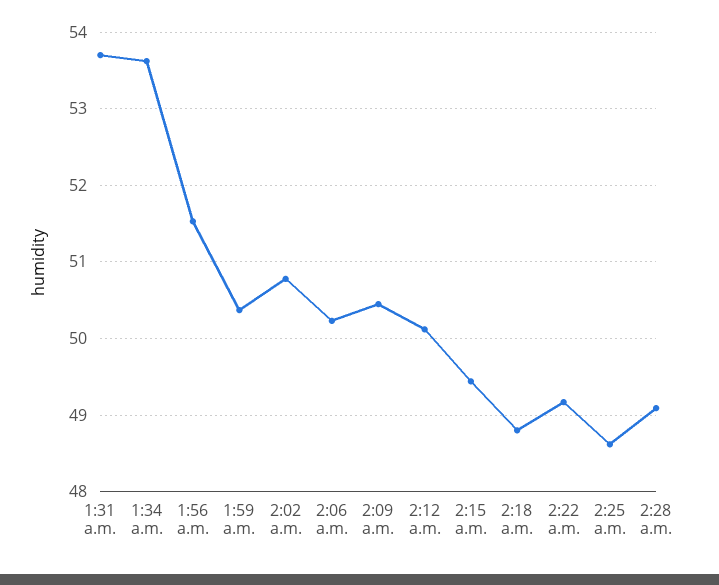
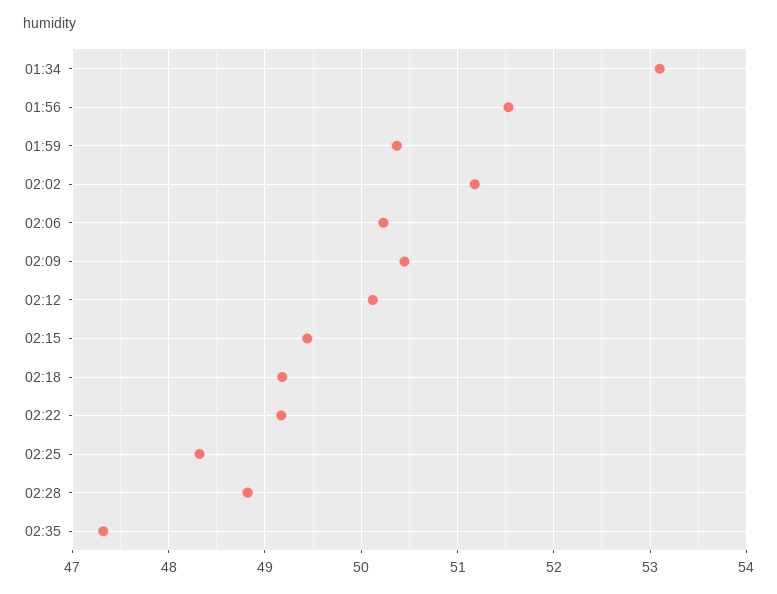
1:31 a.m.: 53.7 -> none
1:34 a.m.: 53.6 -> 53.1
2:02 a.m.: 50.8 -> 51.2
2:18 a.m.: 48.8 -> 49.2
2:25 a.m.: 48.6 -> 48.3
2:28 a.m.: 49.1 -> 48.8
02:35: none -> 47.3

